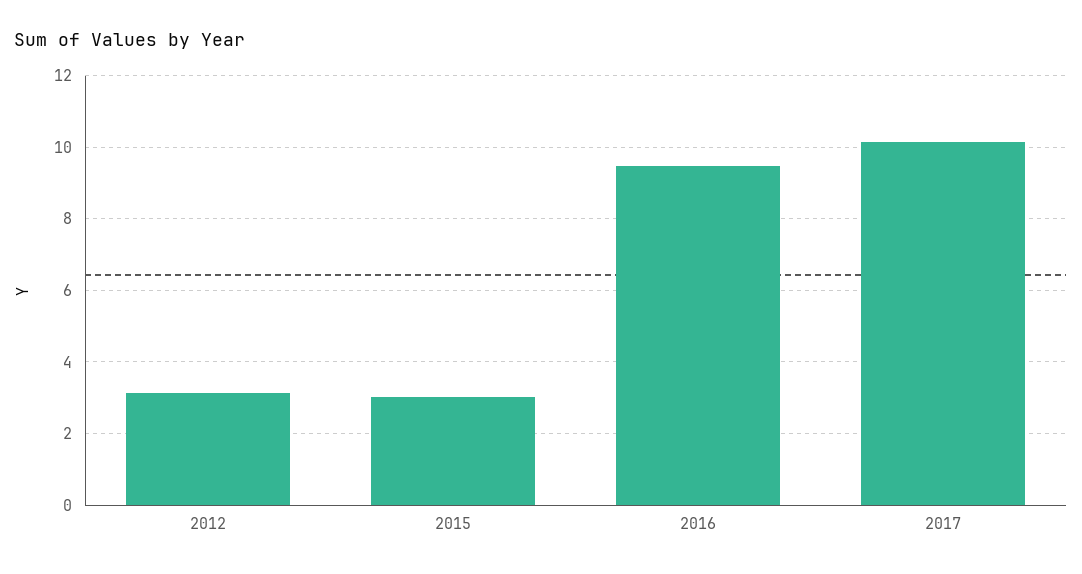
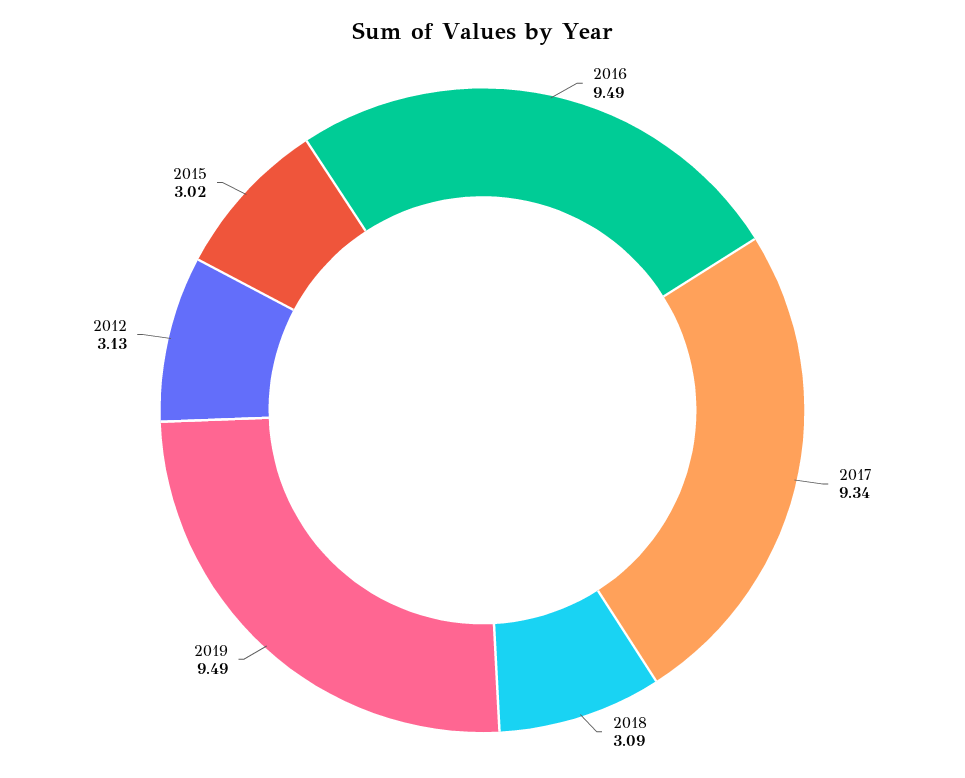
2017: 10.2 -> 9.34
2018: none -> 3.09
2019: none -> 9.49

